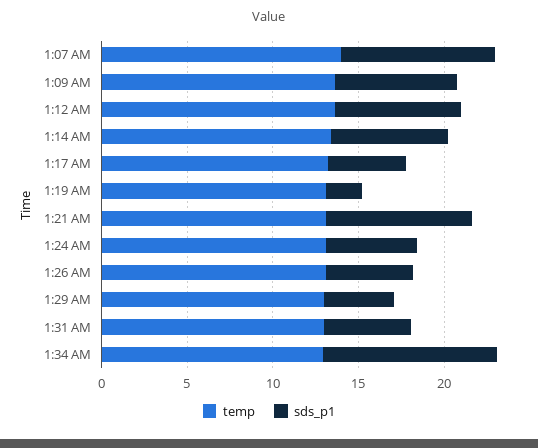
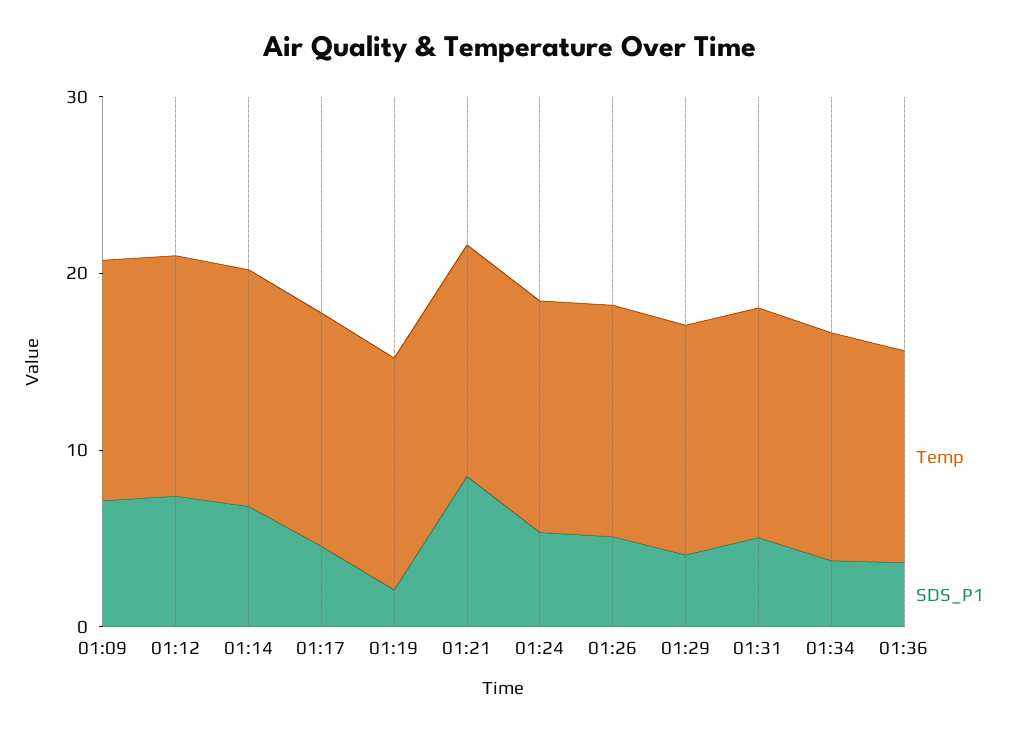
temp, 1:07 AM: 14 -> none
sds_p1, 1:07 AM: 9 -> none
sds_p1, 1:34 AM: 10 -> 4
temp, 01:36: none -> 12
sds_p1, 01:36: none -> 4

